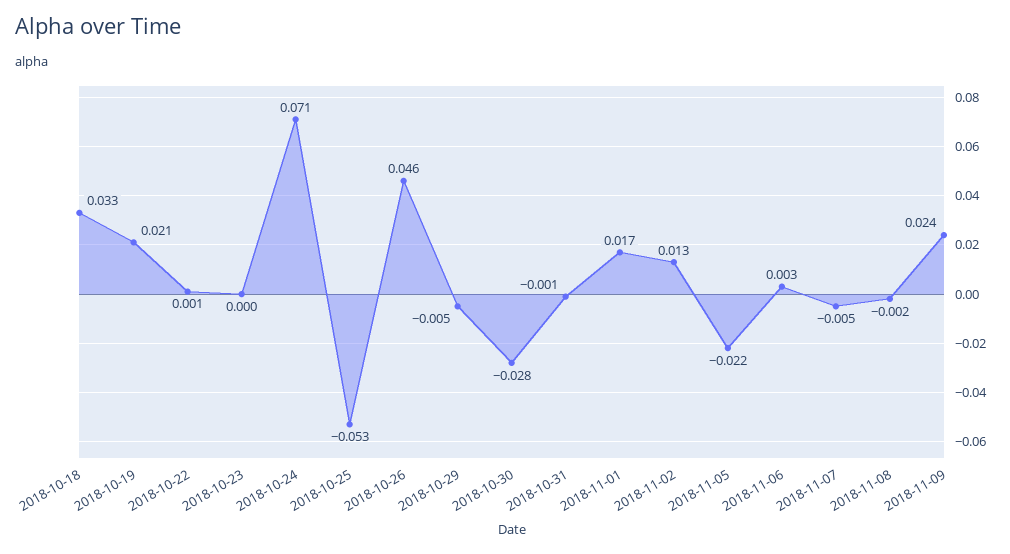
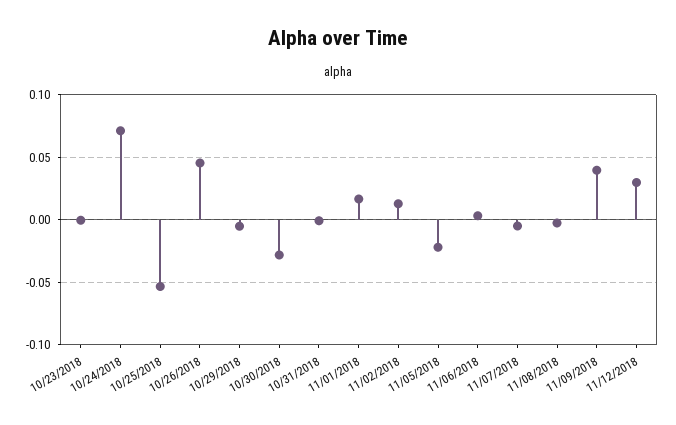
2018-10-18: 0.033 -> none
2018-10-19: 0.021 -> none
2018-10-22: 0.001 -> none
2018-11-09: 0.024 -> 0.04
11/12/2018: none -> 0.03

